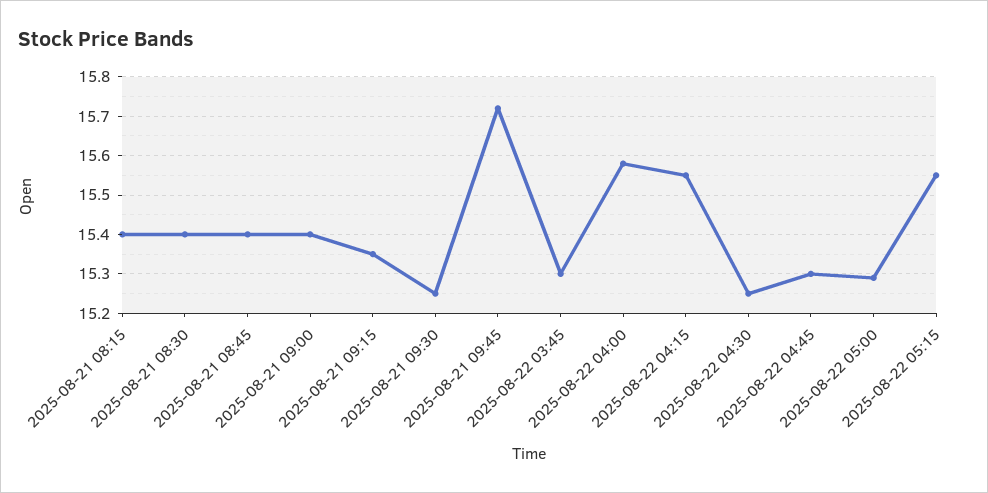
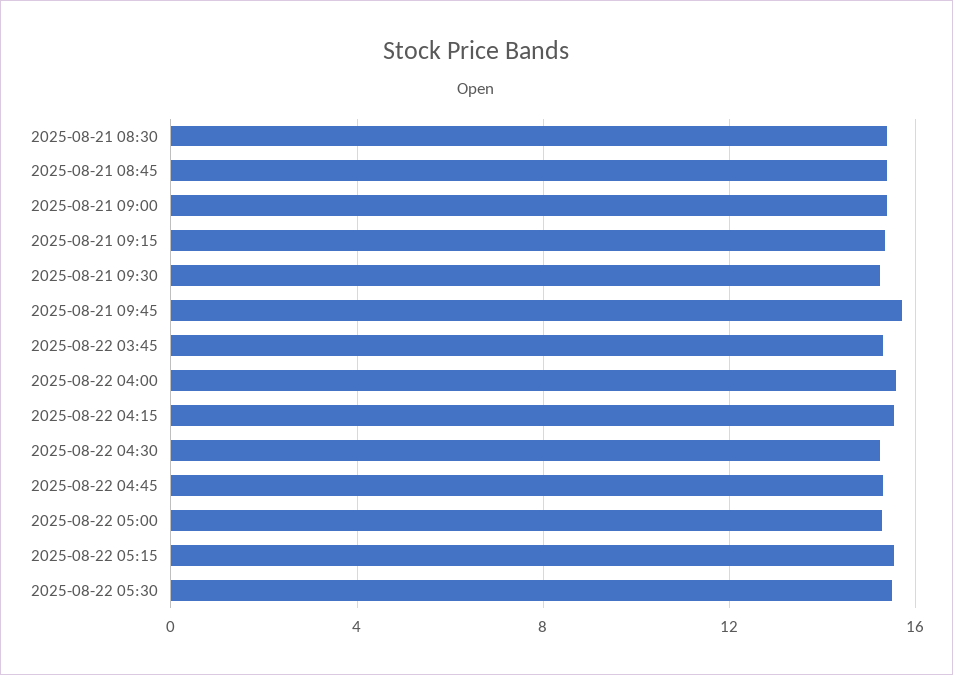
2025-08-21 08:15: 15.4 -> none
2025-08-22 05:30: none -> 15.5

